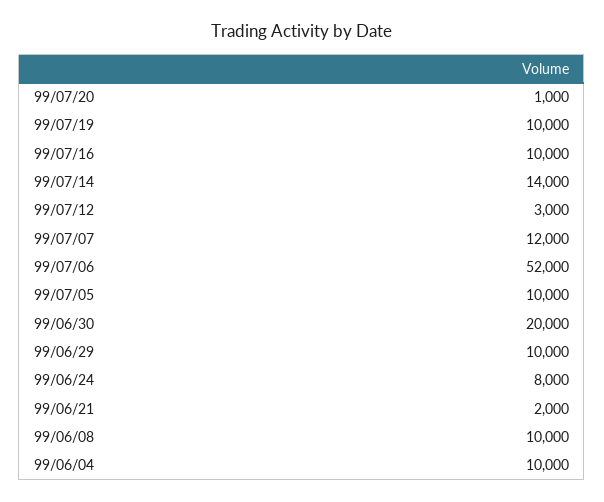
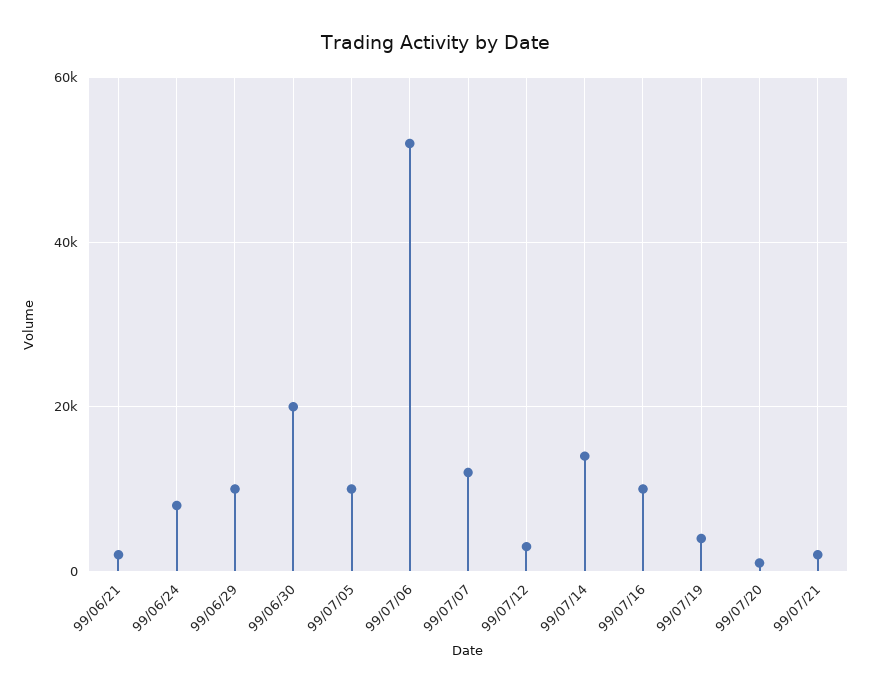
99/07/19: 10000 -> 4000
99/06/08: 10000 -> none
99/06/04: 10000 -> none
99/07/21: none -> 2000

